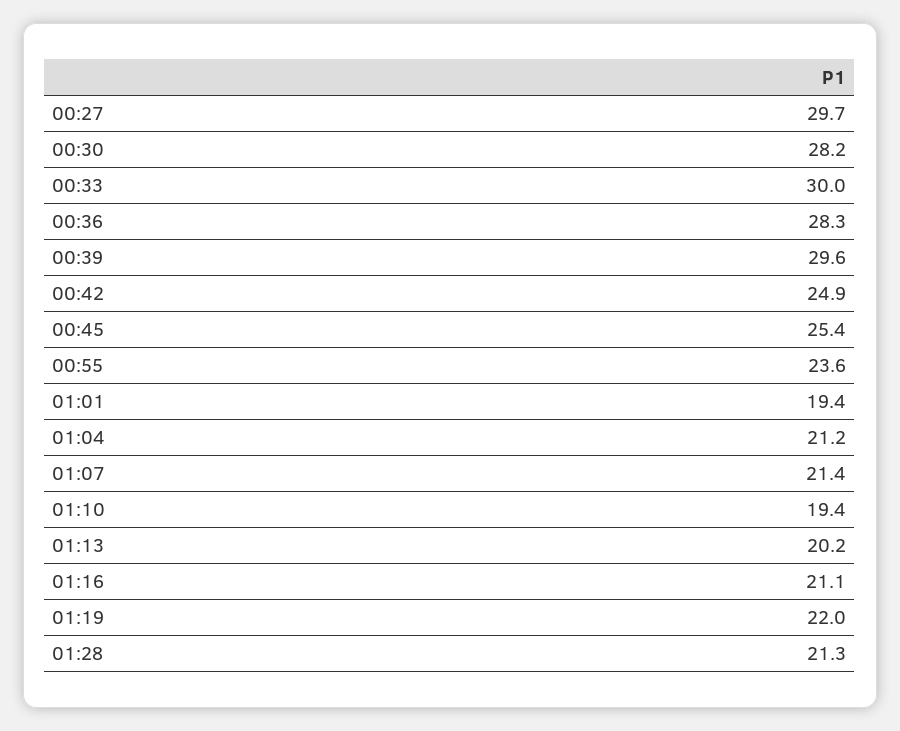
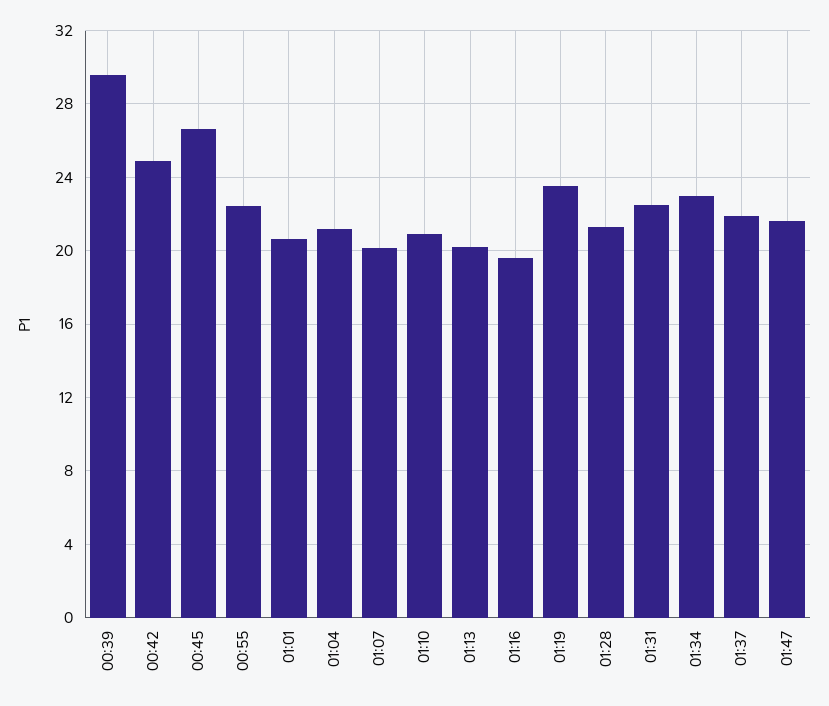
00:27: 29.7 -> none
00:30: 28.2 -> none
00:33: 30 -> none
00:36: 28.3 -> none
00:45: 25.4 -> 26.5
00:55: 23.6 -> 22.5
01:01: 19.4 -> 20.5
01:07: 21.4 -> 20
01:10: 19.4 -> 21
01:16: 21.1 -> 19.5
01:19: 22 -> 23.5
01:31: none -> 22.5
01:34: none -> 23
01:37: none -> 22
01:47: none -> 21.5

